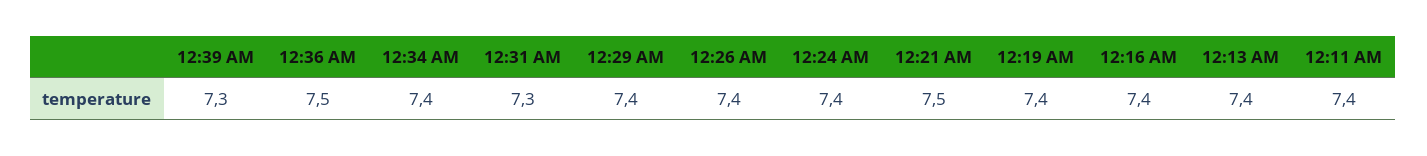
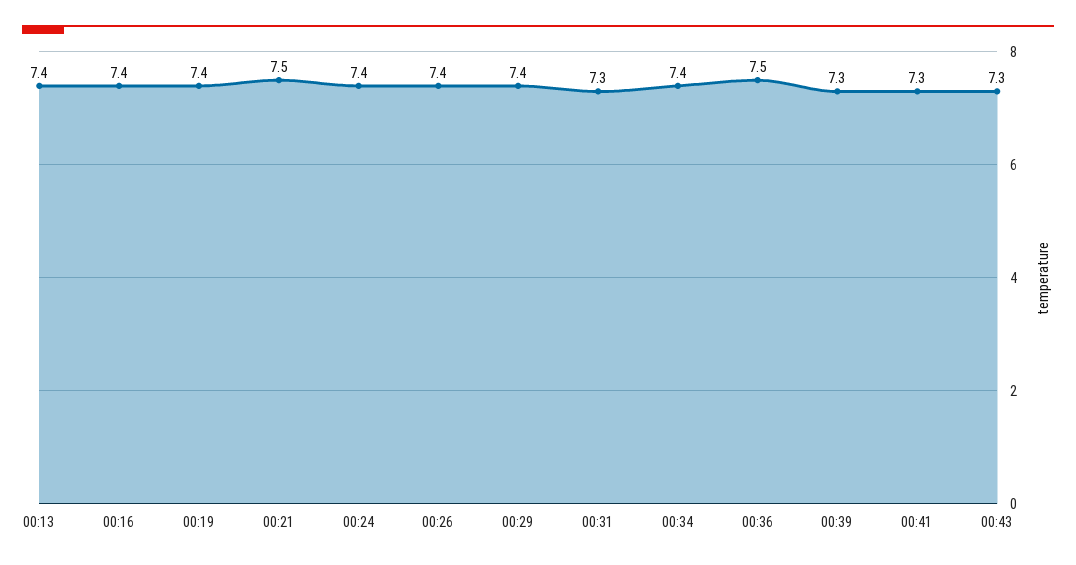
12:11 AM: 7.4 -> none
00:41: none -> 7.3
00:43: none -> 7.3

